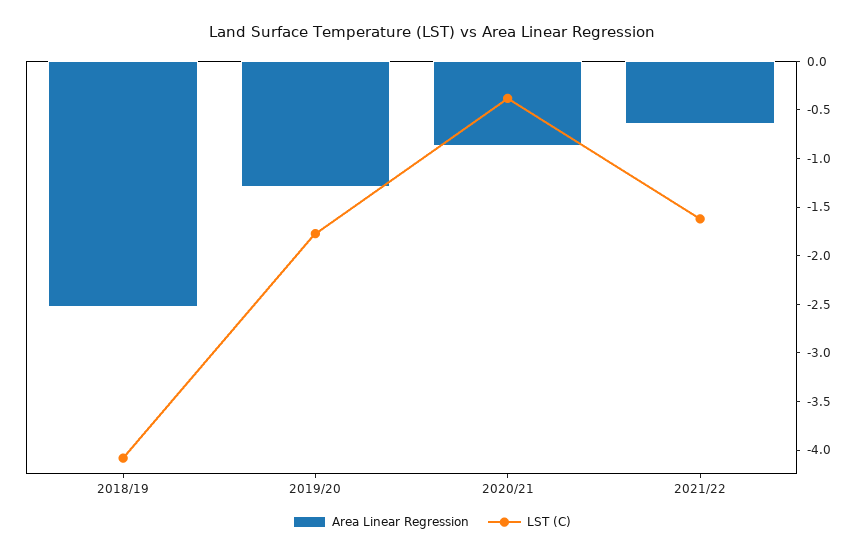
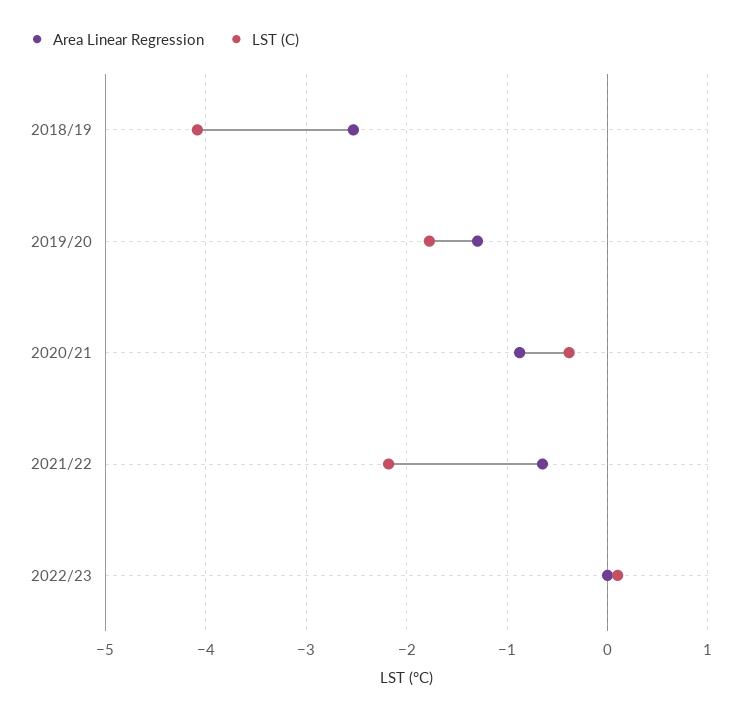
LST (C), 2021/22: -1.6 -> -2.2
Area Linear Regression, 2022/23: none -> 0
LST (C), 2022/23: none -> 0.1

